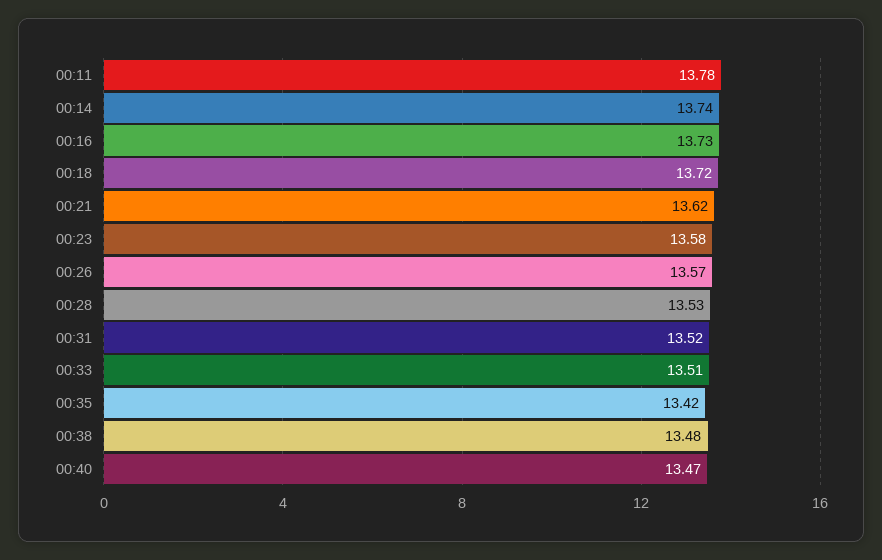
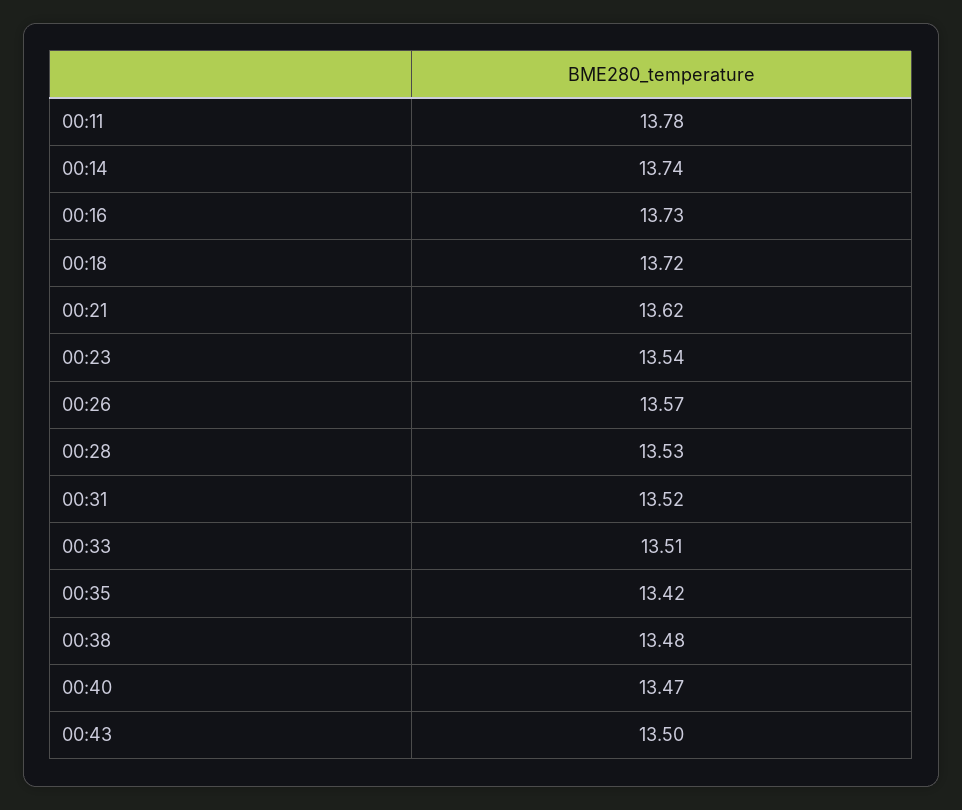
00:23: 13.58 -> 13.54
00:43: none -> 13.5

